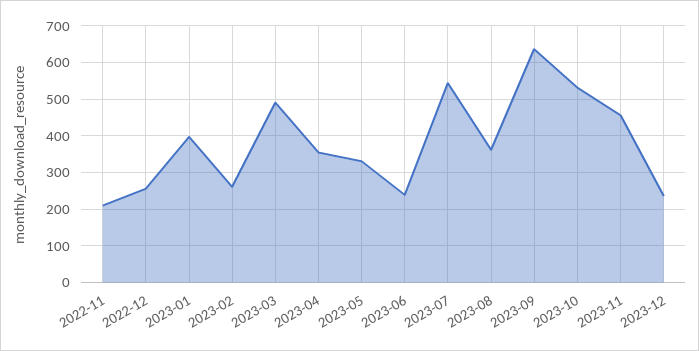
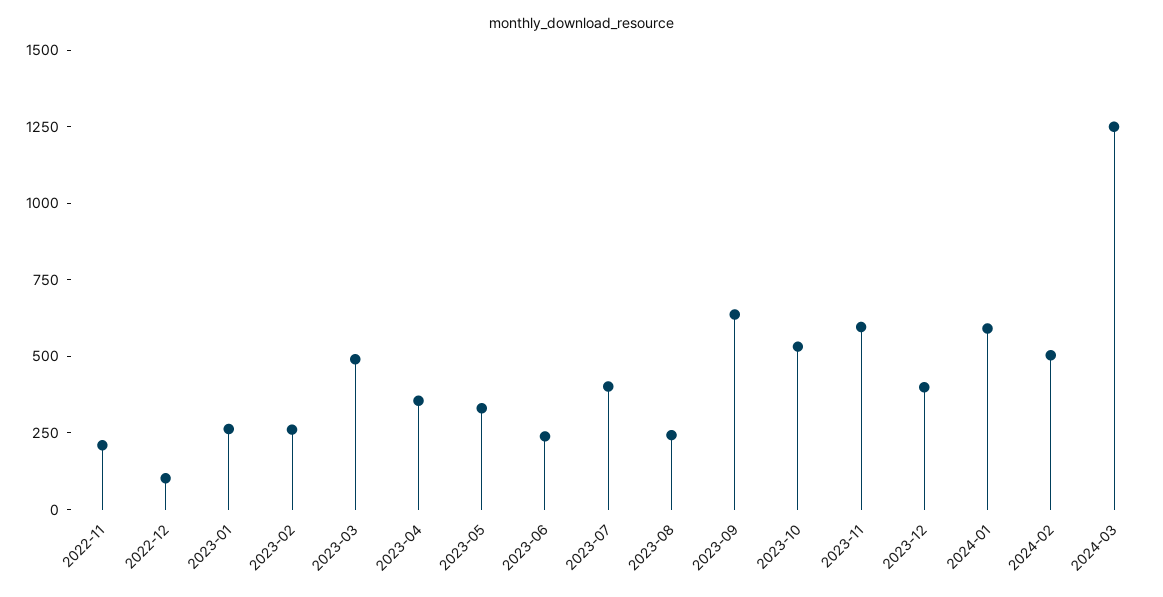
2022-12: 260 -> 100
2023-01: 400 -> 250
2023-07: 540 -> 400
2023-08: 360 -> 250
2023-11: 460 -> 600
2023-12: 240 -> 400
2024-01: none -> 600
2024-02: none -> 500
2024-03: none -> 1250

